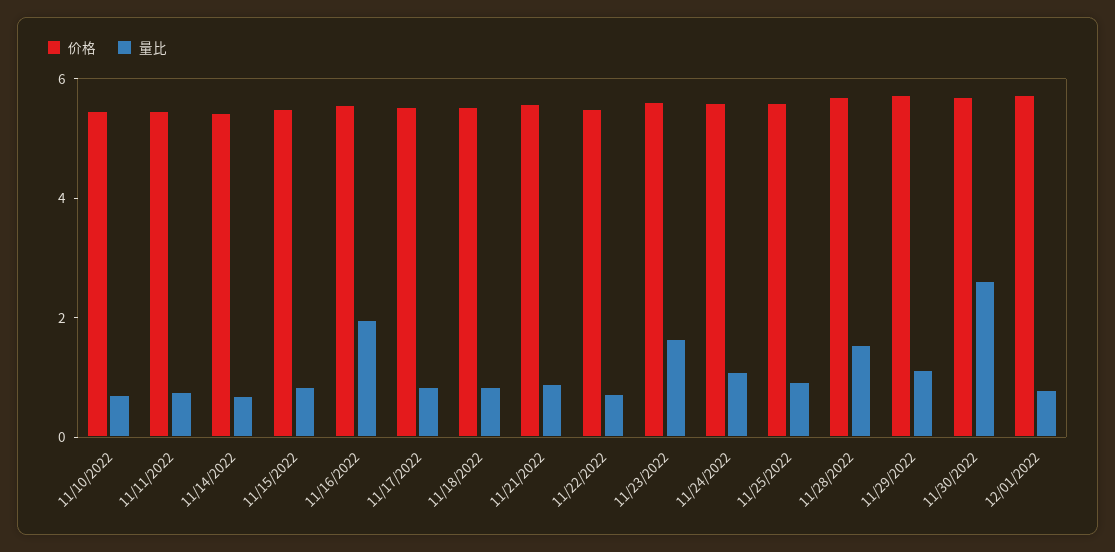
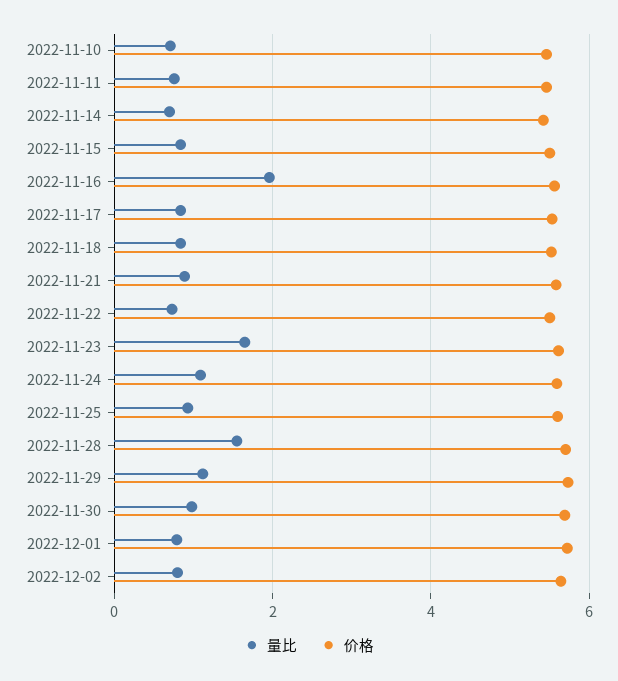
量比, 11/30/2022: 2.5 -> 1
量比, 2022-12-02: none -> 0.8
价格, 2022-12-02: none -> 5.6

